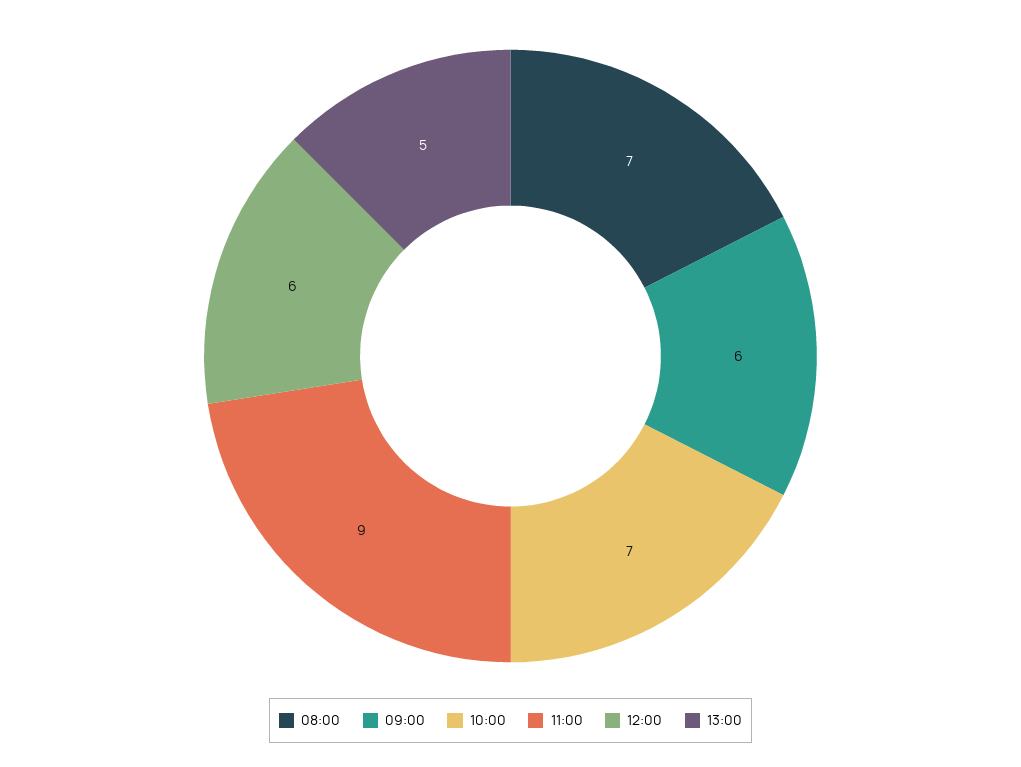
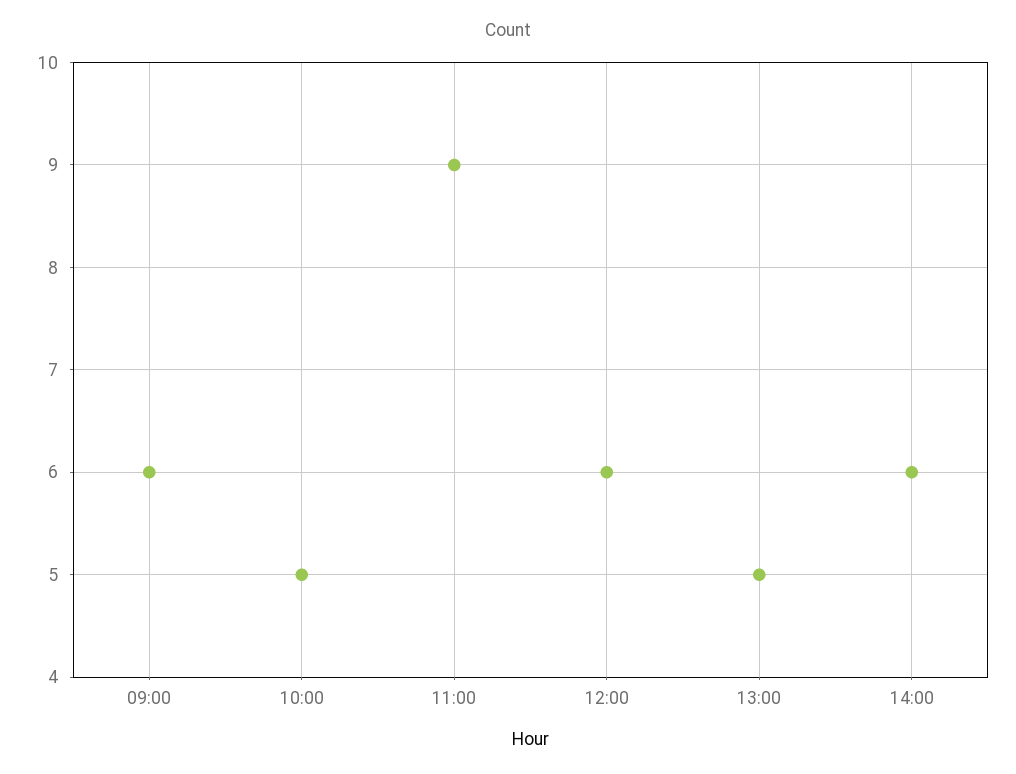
08:00: 7 -> none
10:00: 7 -> 5
14:00: none -> 6

